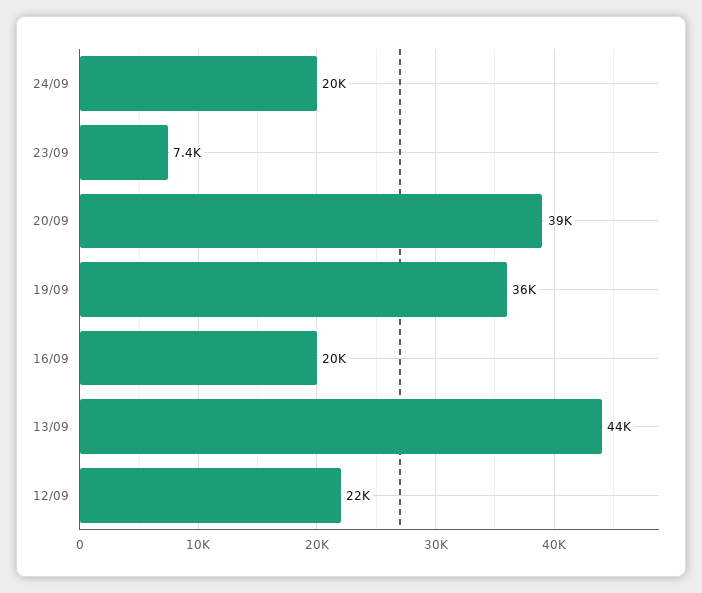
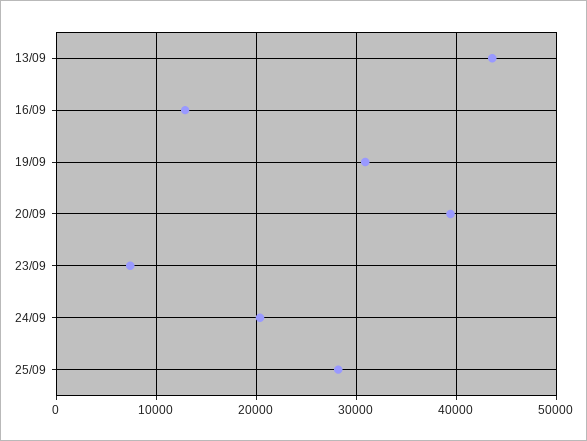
19/09: 36000 -> 31000
16/09: 20000 -> 13000
12/09: 22000 -> none
25/09: none -> 28000

